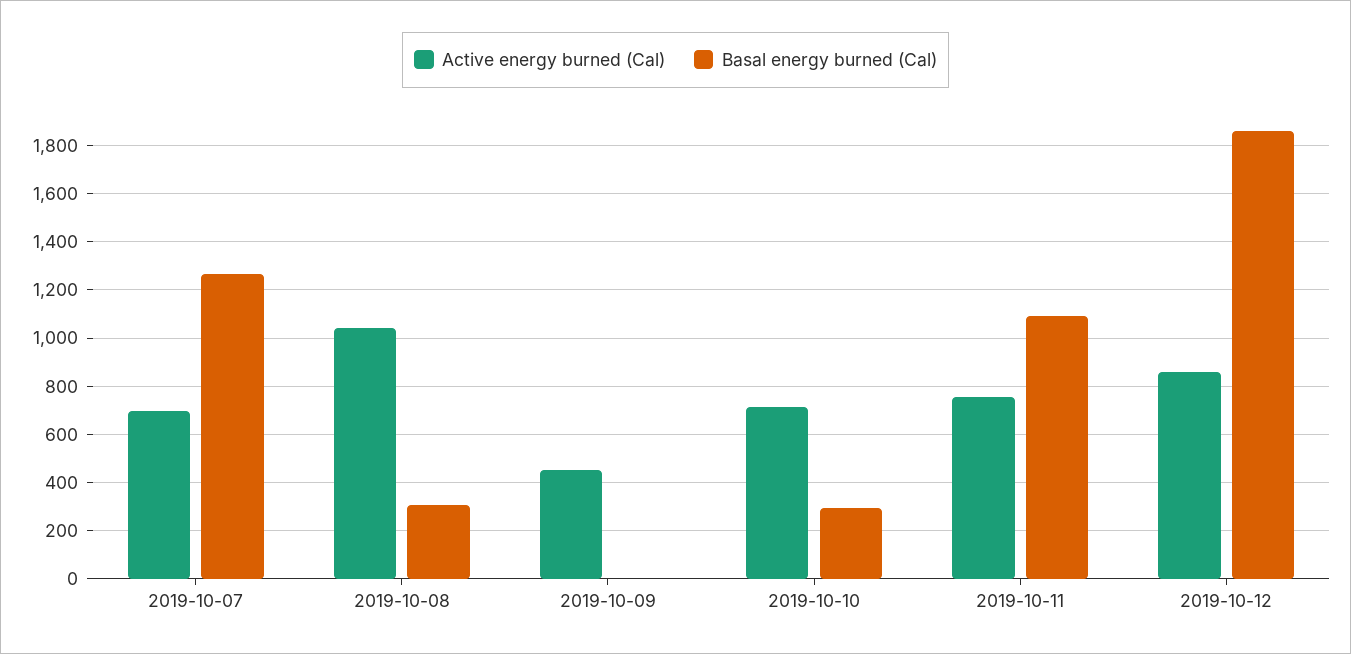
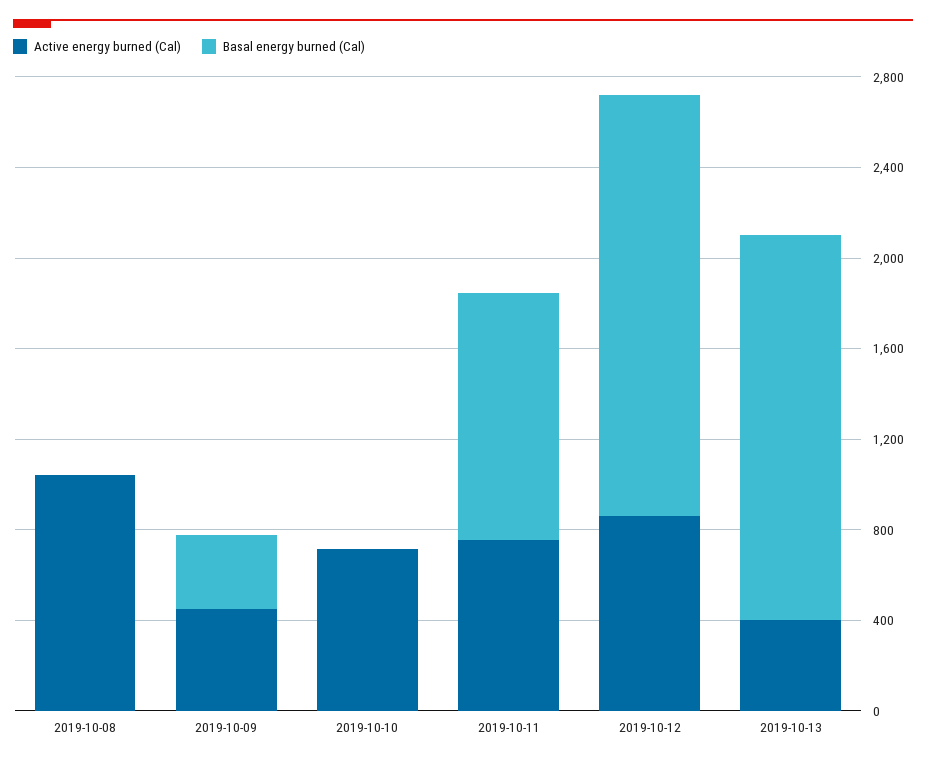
Active energy burned (Cal), 2019-10-07: 700 -> none
Basal energy burned (Cal), 2019-10-07: 1275 -> none
Basal energy burned (Cal), 2019-10-08: 300 -> 0
Basal energy burned (Cal), 2019-10-09: 0 -> 300
Basal energy burned (Cal), 2019-10-10: 300 -> 0
Active energy burned (Cal), 2019-10-13: none -> 400
Basal energy burned (Cal), 2019-10-13: none -> 1700

